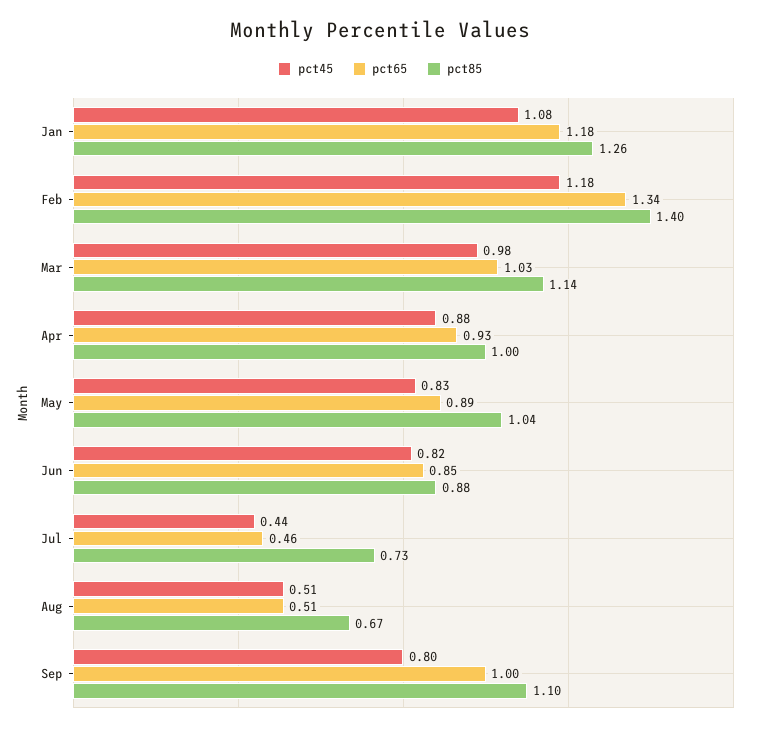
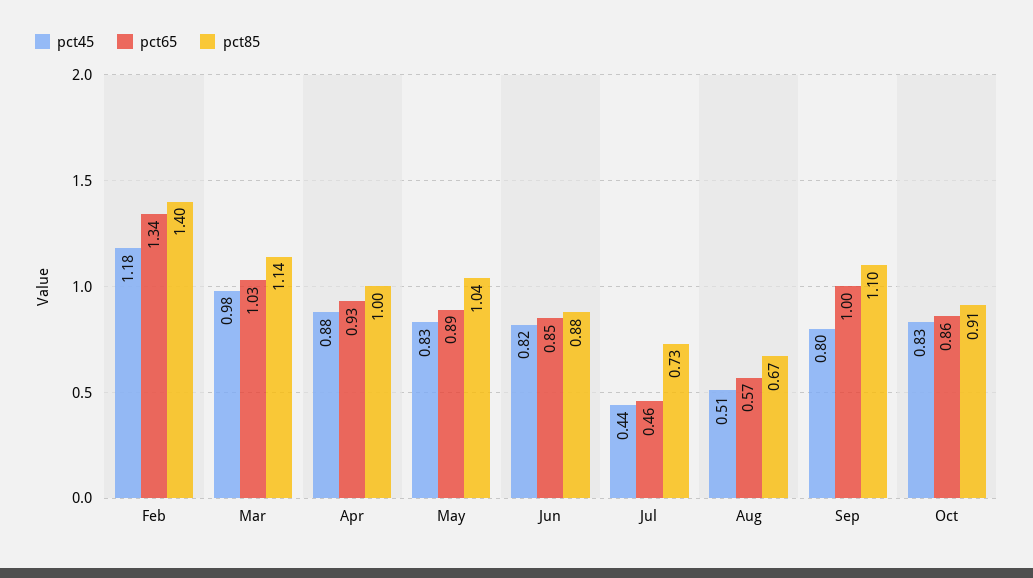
pct45, Jan: 1.08 -> none
pct65, Jan: 1.18 -> none
pct85, Jan: 1.26 -> none
pct65, Aug: 0.51 -> 0.57
pct45, Oct: none -> 0.83
pct65, Oct: none -> 0.86
pct85, Oct: none -> 0.91

